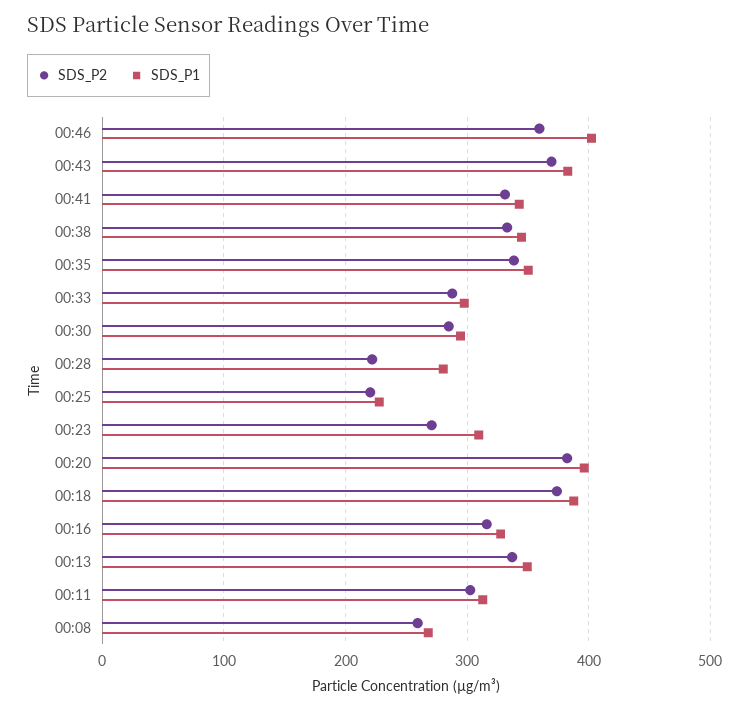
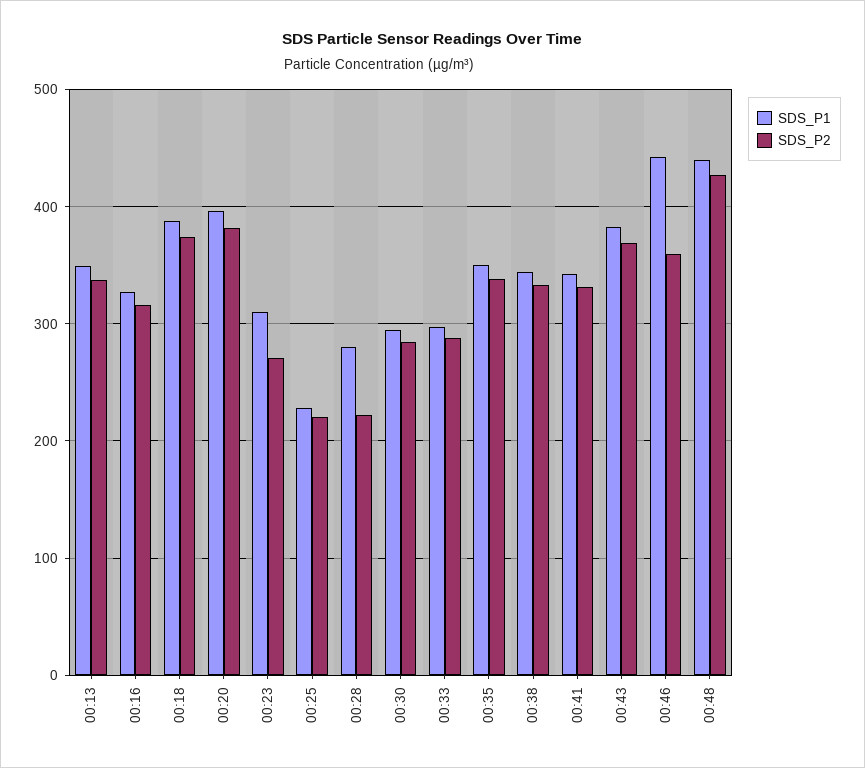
SDS_P1, 00:46: 400 -> 440
SDS_P2, 00:11: 300 -> none
SDS_P1, 00:11: 310 -> none
SDS_P2, 00:08: 260 -> none
SDS_P1, 00:08: 270 -> none
SDS_P1, 00:48: none -> 440
SDS_P2, 00:48: none -> 430

